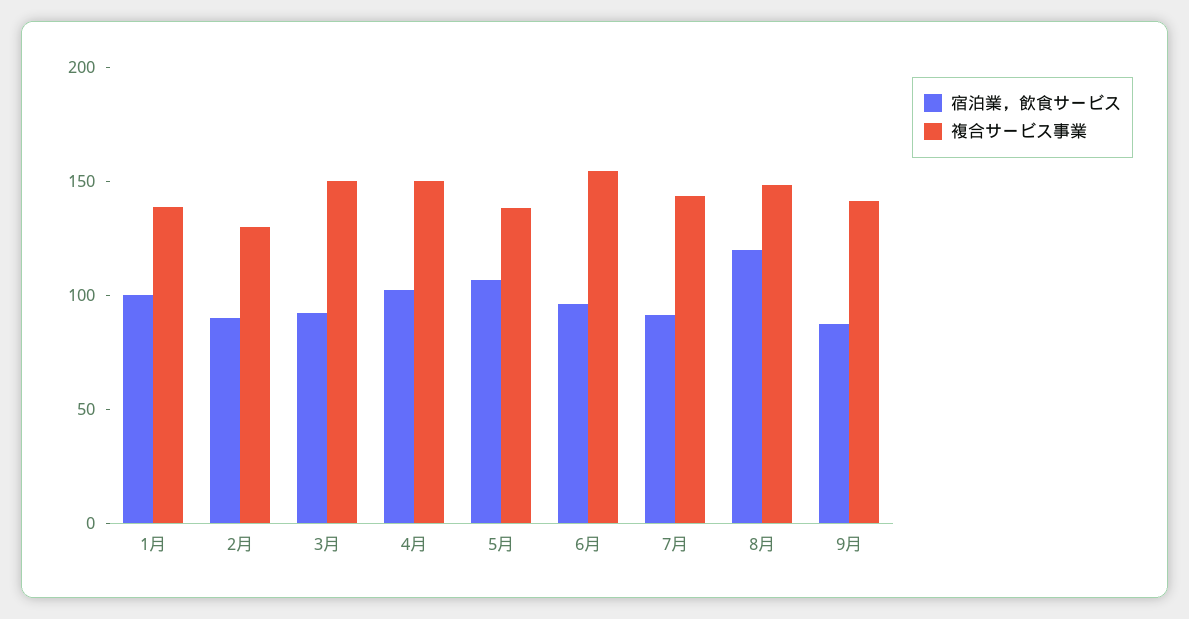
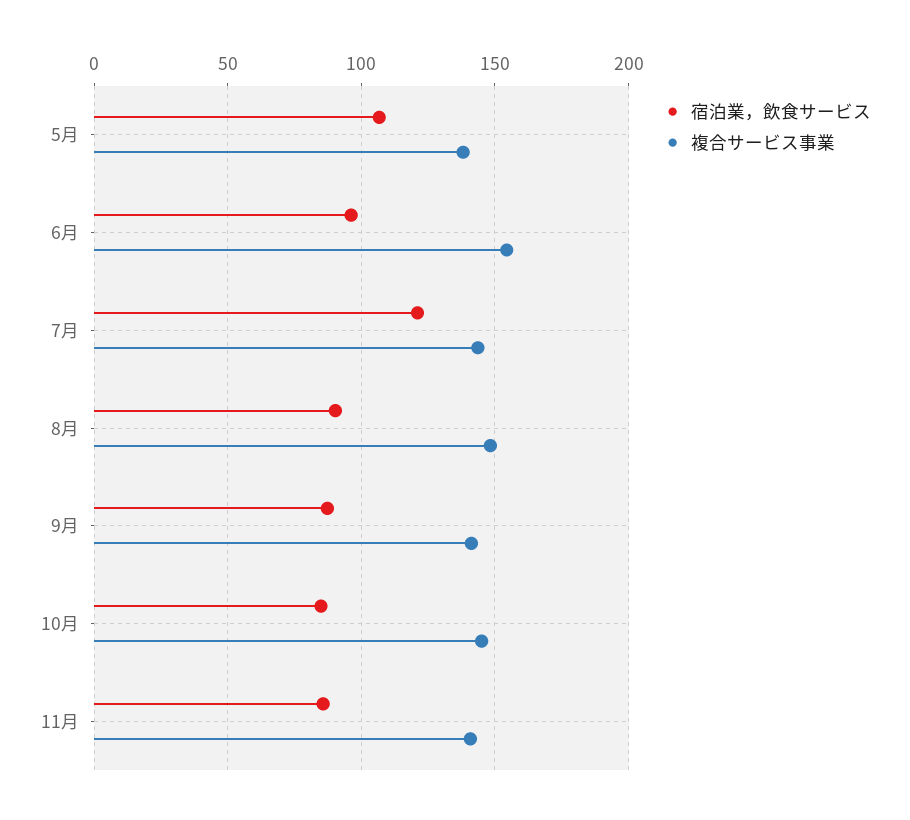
宿泊業，飲食サービス, 1月: 100 -> none
複合サービス事業, 1月: 140 -> none
宿泊業，飲食サービス, 2月: 90 -> none
複合サービス事業, 2月: 130 -> none
宿泊業，飲食サービス, 3月: 90 -> none
複合サービス事業, 3月: 150 -> none
宿泊業，飲食サービス, 4月: 100 -> none
複合サービス事業, 4月: 150 -> none
宿泊業，飲食サービス, 7月: 90 -> 120
宿泊業，飲食サービス, 8月: 120 -> 90
宿泊業，飲食サービス, 10月: none -> 85
複合サービス事業, 10月: none -> 145
宿泊業，飲食サービス, 11月: none -> 85
複合サービス事業, 11月: none -> 140

